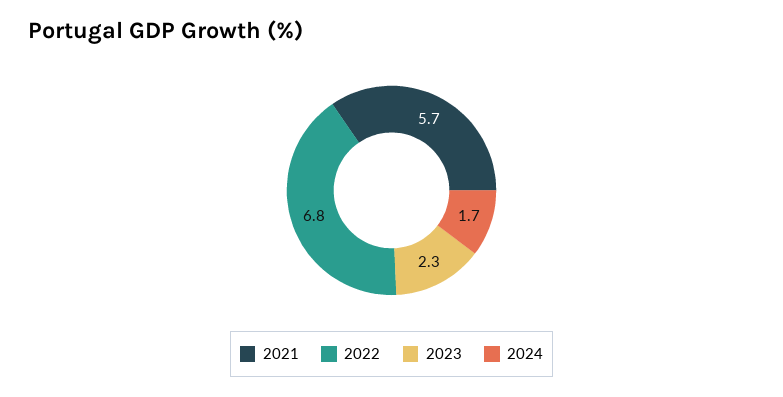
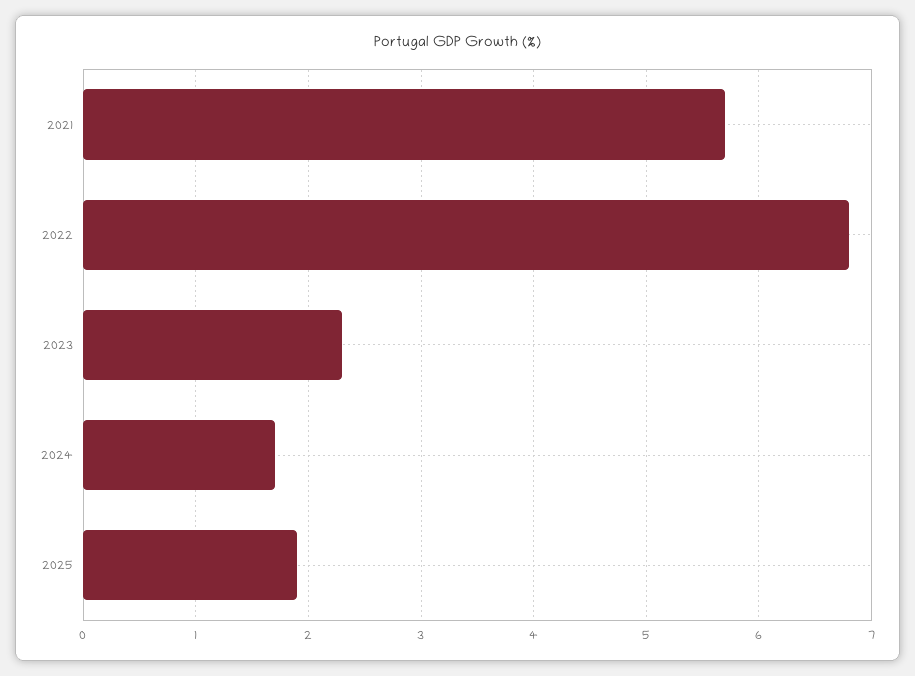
2025: none -> 1.9

